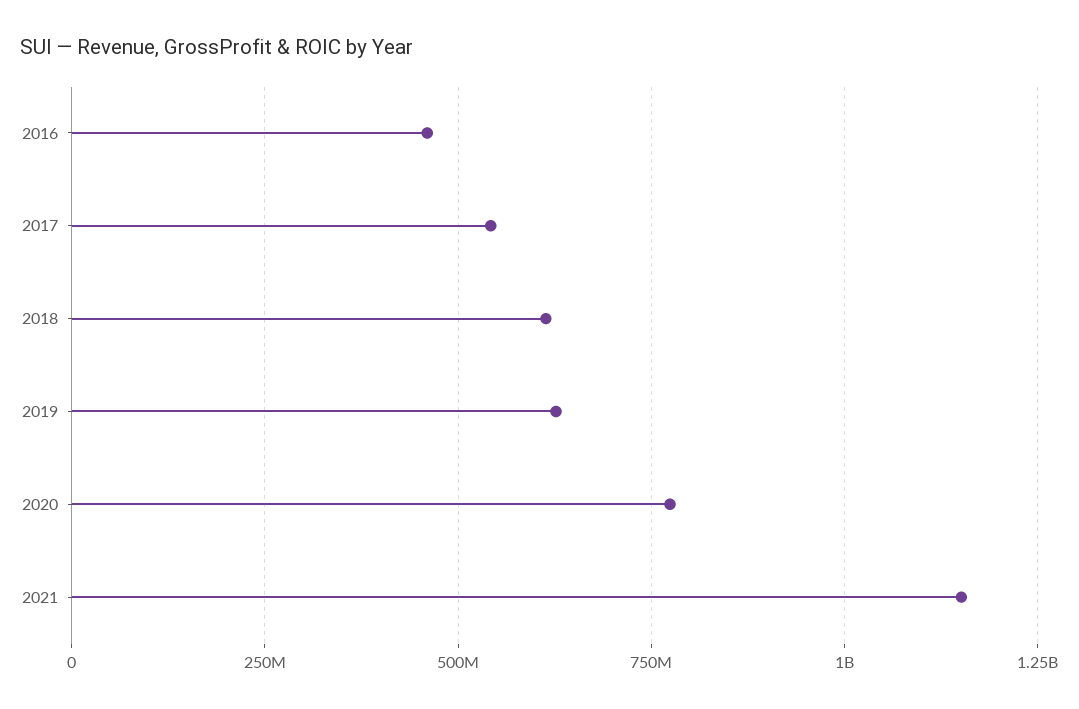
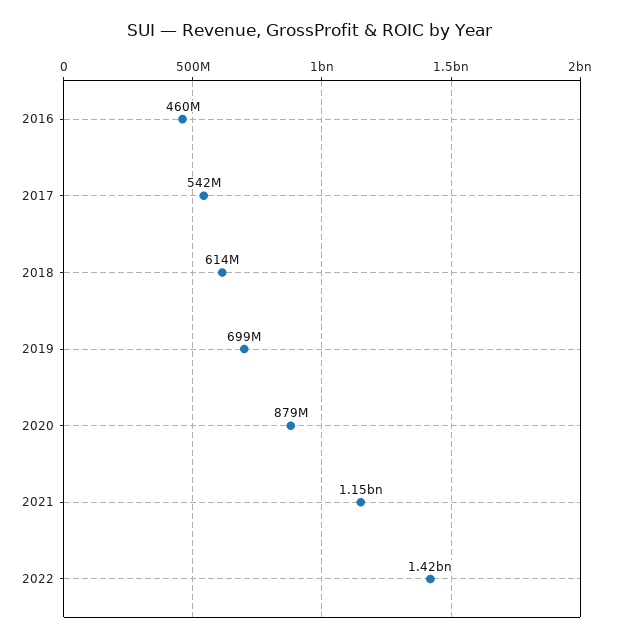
2019: 625000000 -> 699000000
2020: 775000000 -> 879000000
2022: none -> 1420000000

